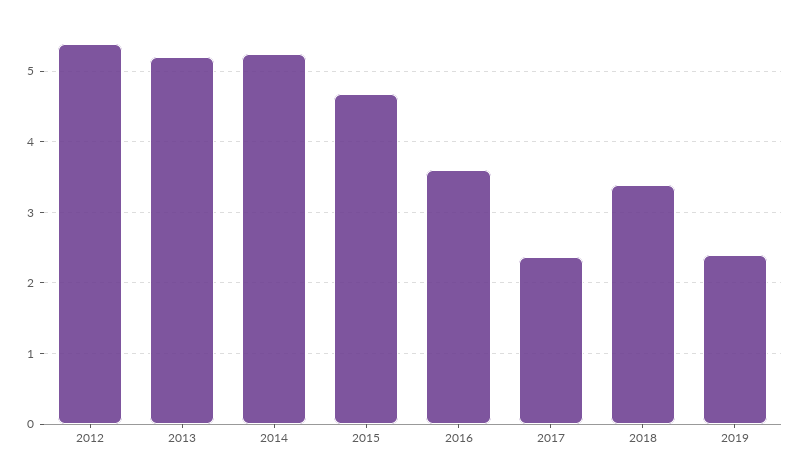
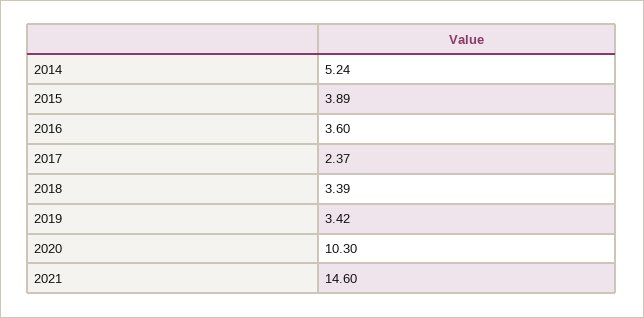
2012: 5.4 -> none
2013: 5.2 -> none
2015: 4.7 -> 3.89
2019: 2.4 -> 3.42
2020: none -> 10.3
2021: none -> 14.6

